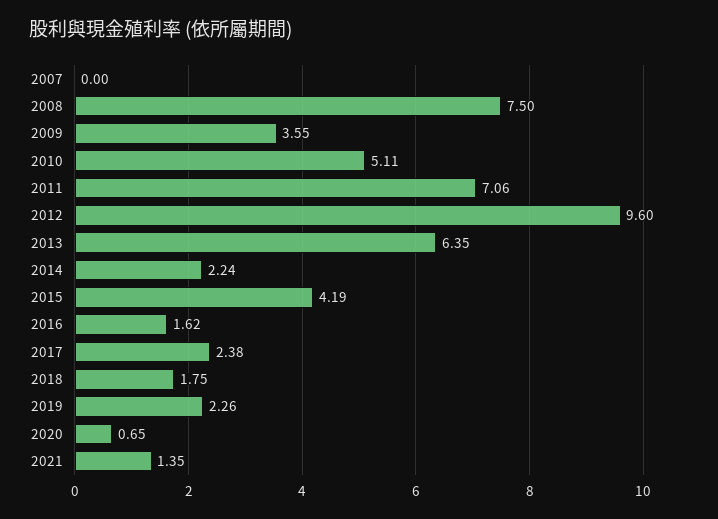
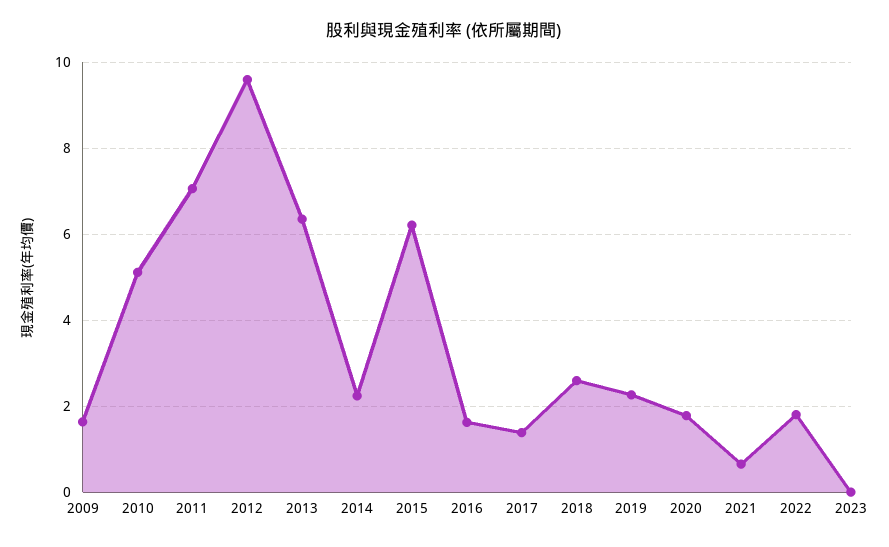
2007: 0 -> none
2008: 7.5 -> none
2009: 3.55 -> 1.6
2015: 4.19 -> 6.2
2017: 2.38 -> 1.4
2018: 1.75 -> 2.6
2020: 0.65 -> 1.8
2021: 1.35 -> 0.6
2022: none -> 1.8
2023: none -> 0

